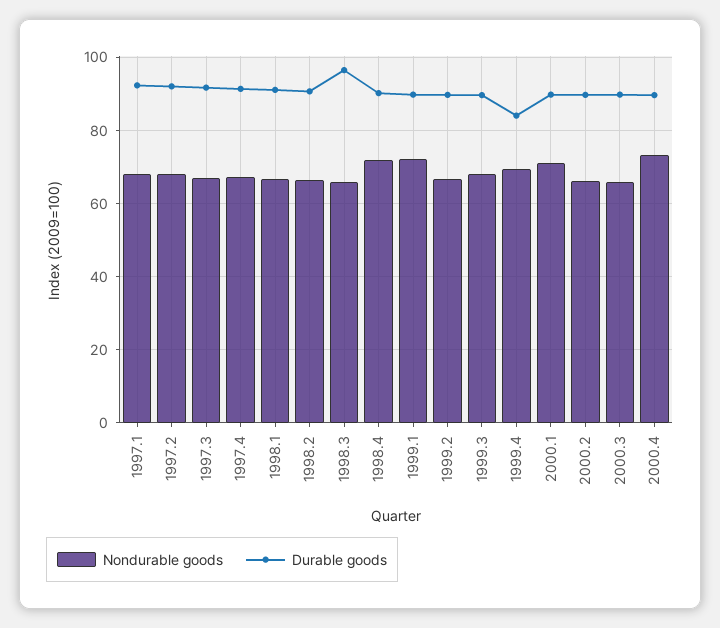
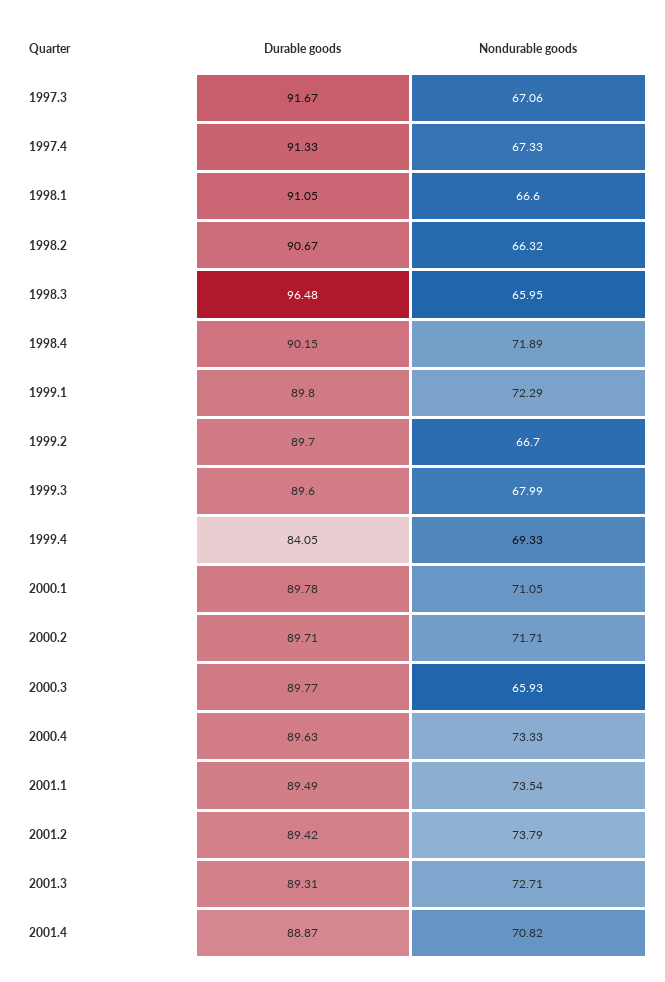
Nondurable goods, 1997.1: 68 -> none
Durable goods, 1997.1: 92 -> none
Nondurable goods, 1997.2: 68 -> none
Durable goods, 1997.2: 92 -> none
Nondurable goods, 2000.2: 66 -> 71.71
Durable goods, 2001.1: none -> 89.49
Nondurable goods, 2001.1: none -> 73.54
Durable goods, 2001.2: none -> 89.42
Nondurable goods, 2001.2: none -> 73.79
Durable goods, 2001.3: none -> 89.31
Nondurable goods, 2001.3: none -> 72.71
Durable goods, 2001.4: none -> 88.87
Nondurable goods, 2001.4: none -> 70.82

